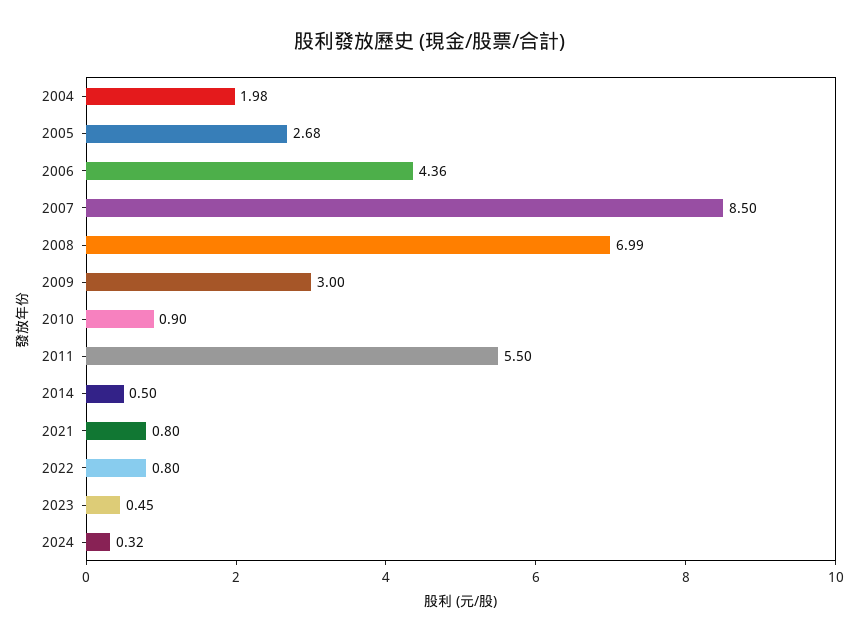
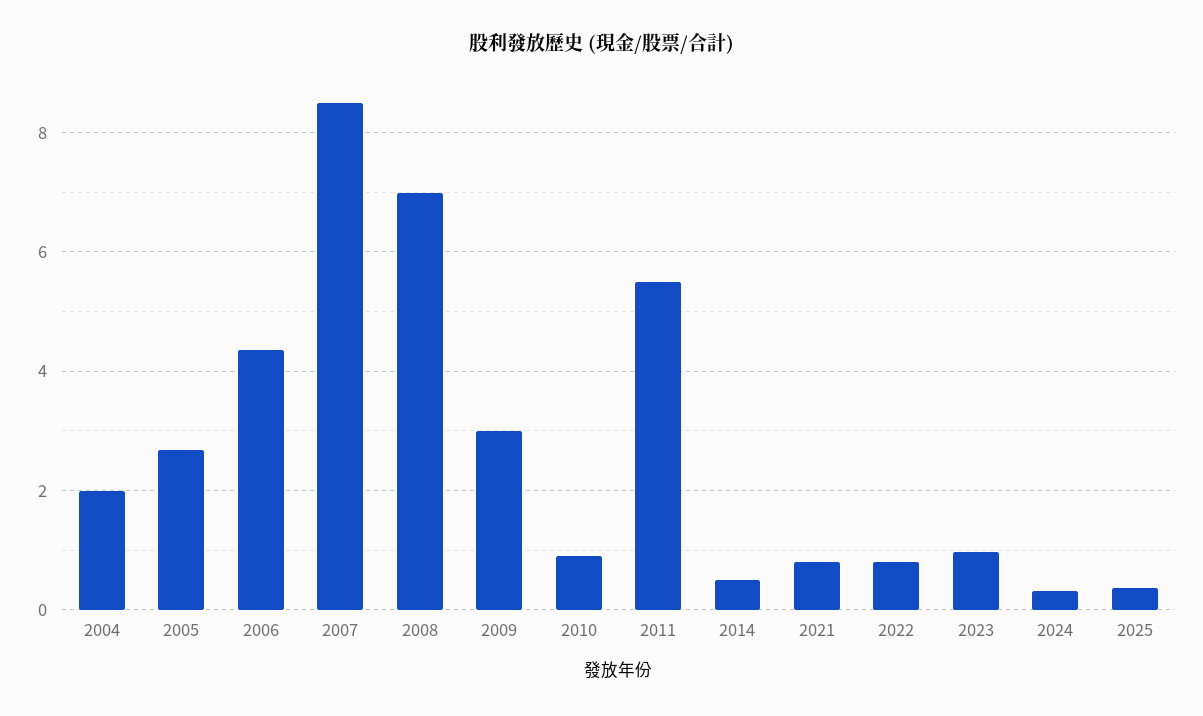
2023: 0.45 -> 1
2025: none -> 0.4

